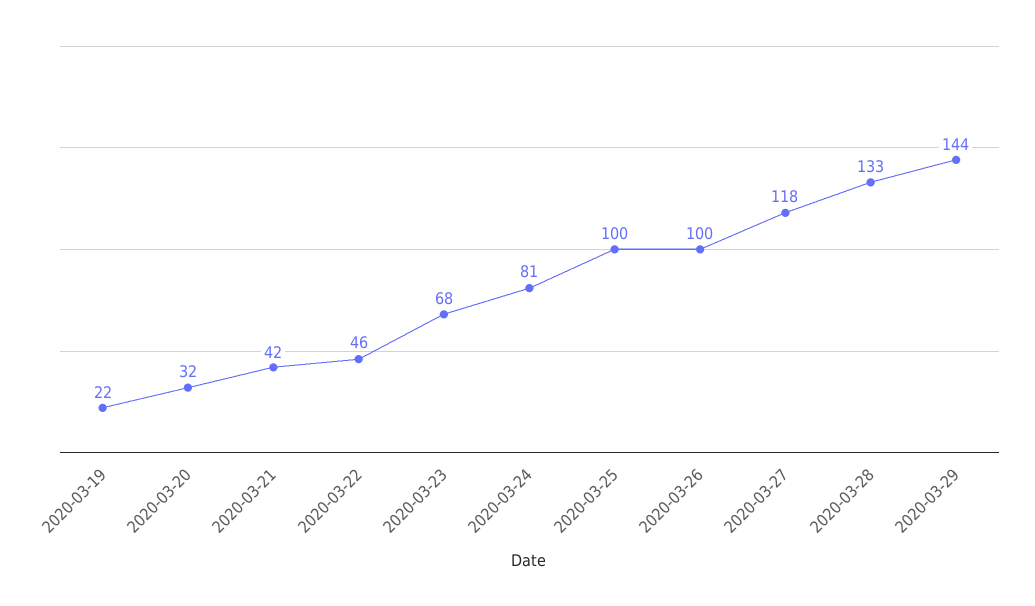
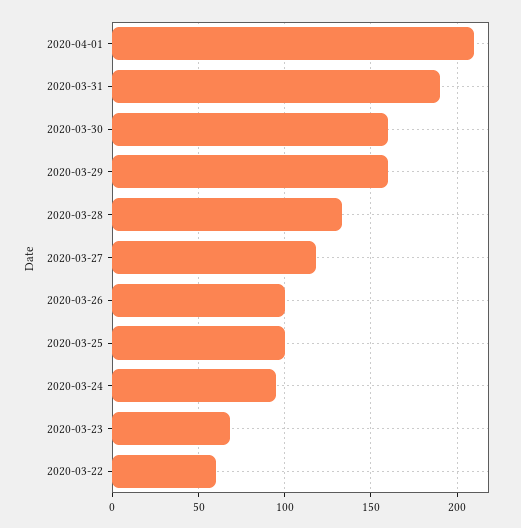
2020-03-19: 22 -> none
2020-03-20: 32 -> none
2020-03-21: 42 -> none
2020-03-22: 46 -> 60
2020-03-24: 81 -> 95
2020-03-29: 144 -> 160
2020-04-01: none -> 210
2020-03-31: none -> 190
2020-03-30: none -> 160

